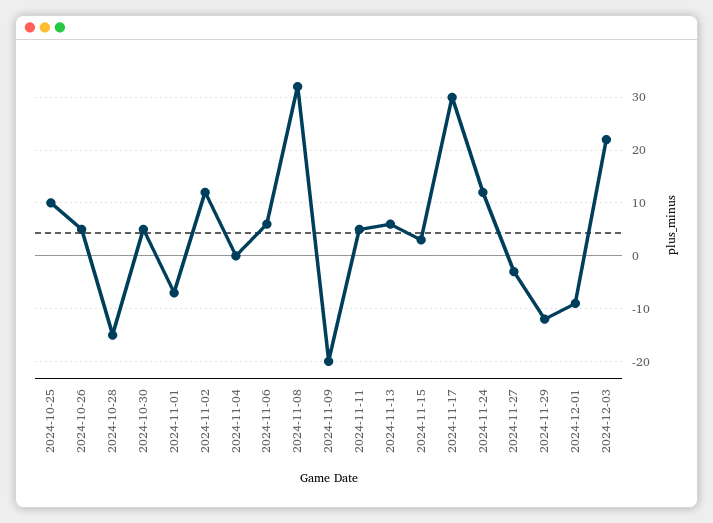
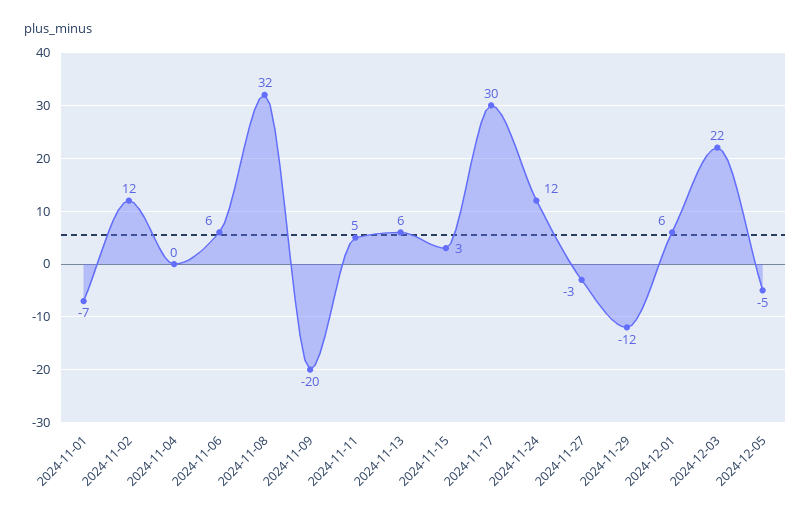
2024-10-25: 10 -> none
2024-10-26: 5 -> none
2024-10-28: -15 -> none
2024-10-30: 5 -> none
2024-12-01: -10 -> 6
2024-12-05: none -> -5

